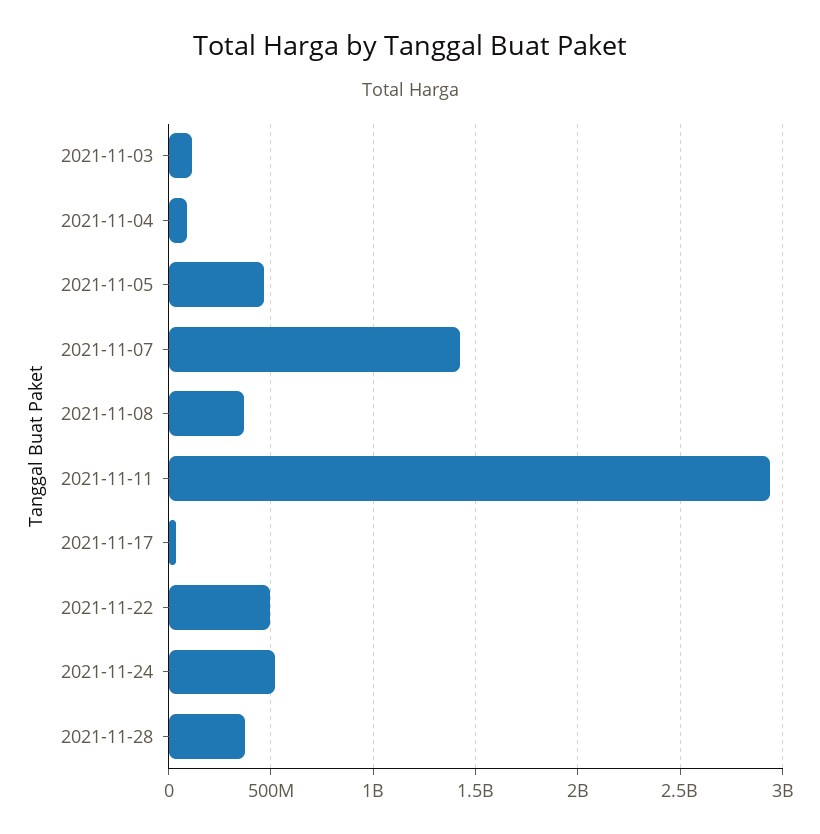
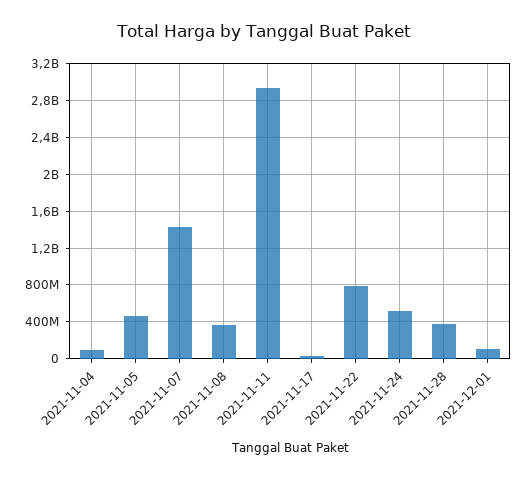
2021-11-03: 100000000 -> none
2021-11-22: 500000000 -> 800000000
2021-12-01: none -> 100000000

